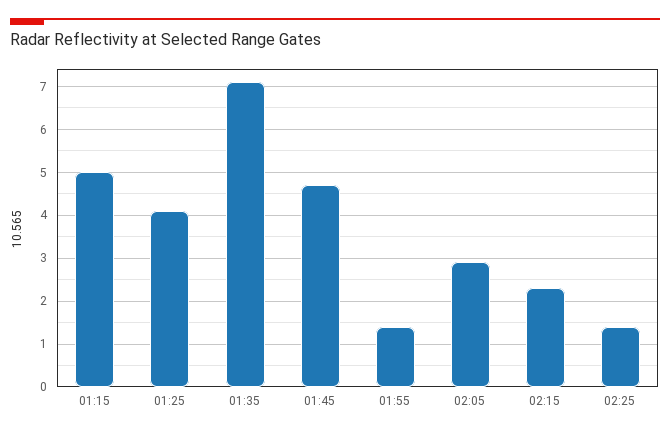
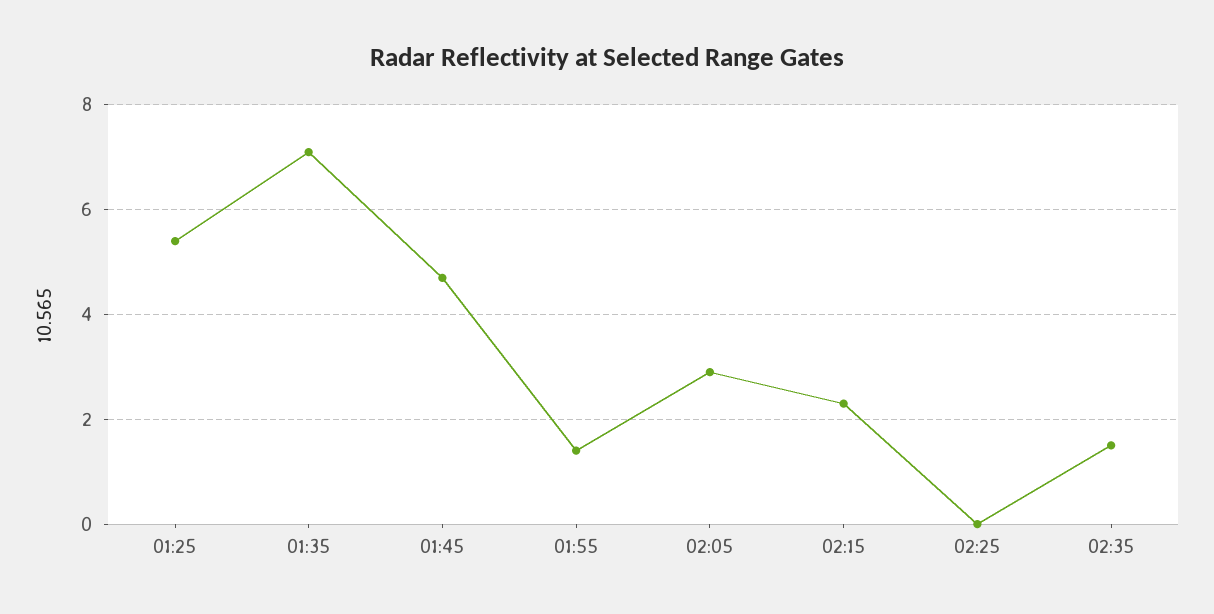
01:15: 5 -> none
01:25: 4 -> 5.5
02:25: 1.5 -> 0
02:35: none -> 1.5

